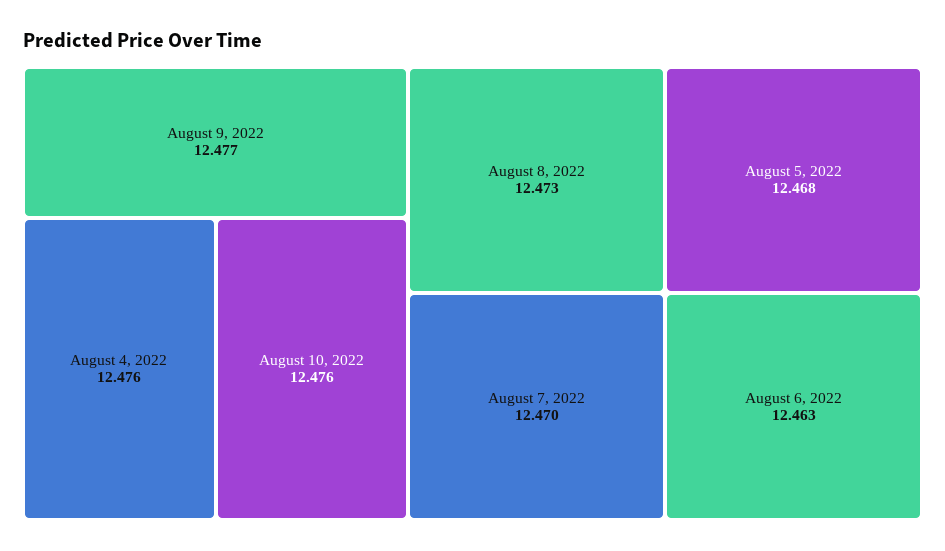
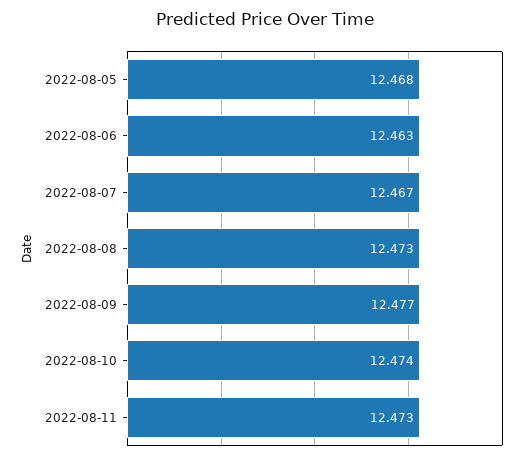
August 4, 2022: 12.476 -> none
August 10, 2022: 12.476 -> 12.474
August 7, 2022: 12.47 -> 12.467
2022-08-11: none -> 12.473

